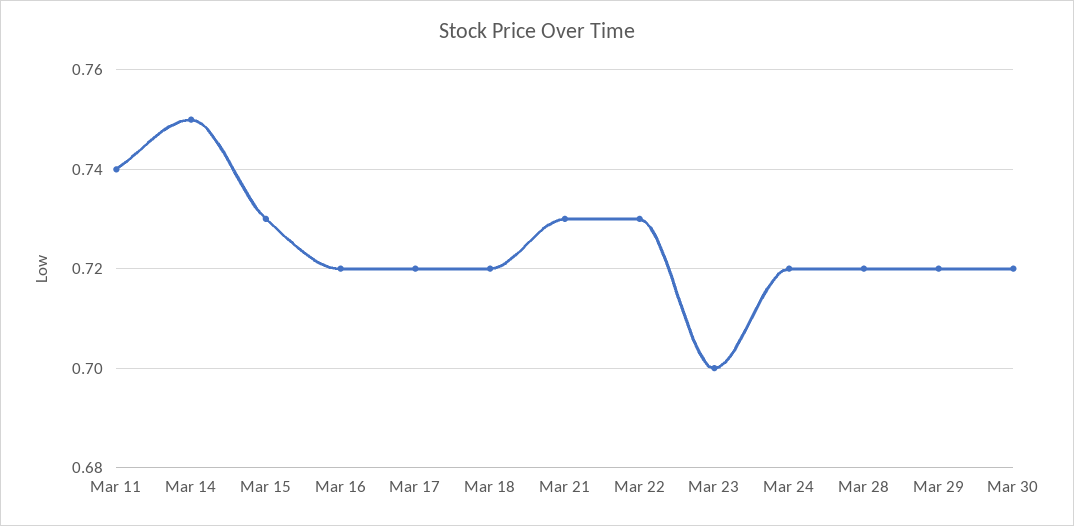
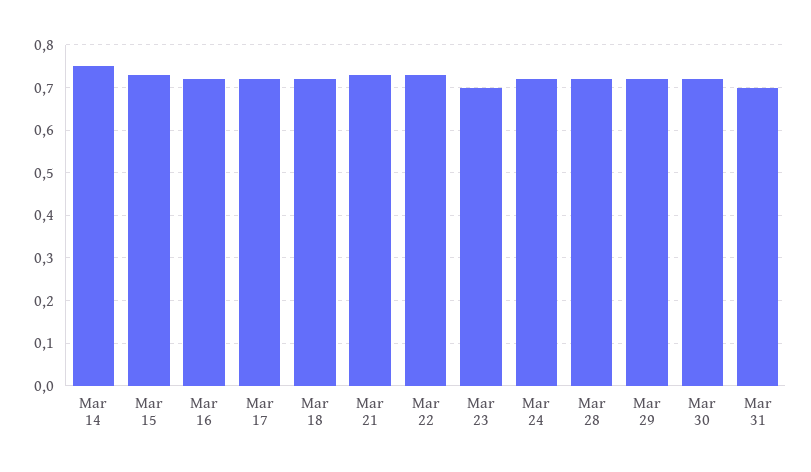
Mar 11: 0.74 -> none
Mar 31: none -> 0.7

